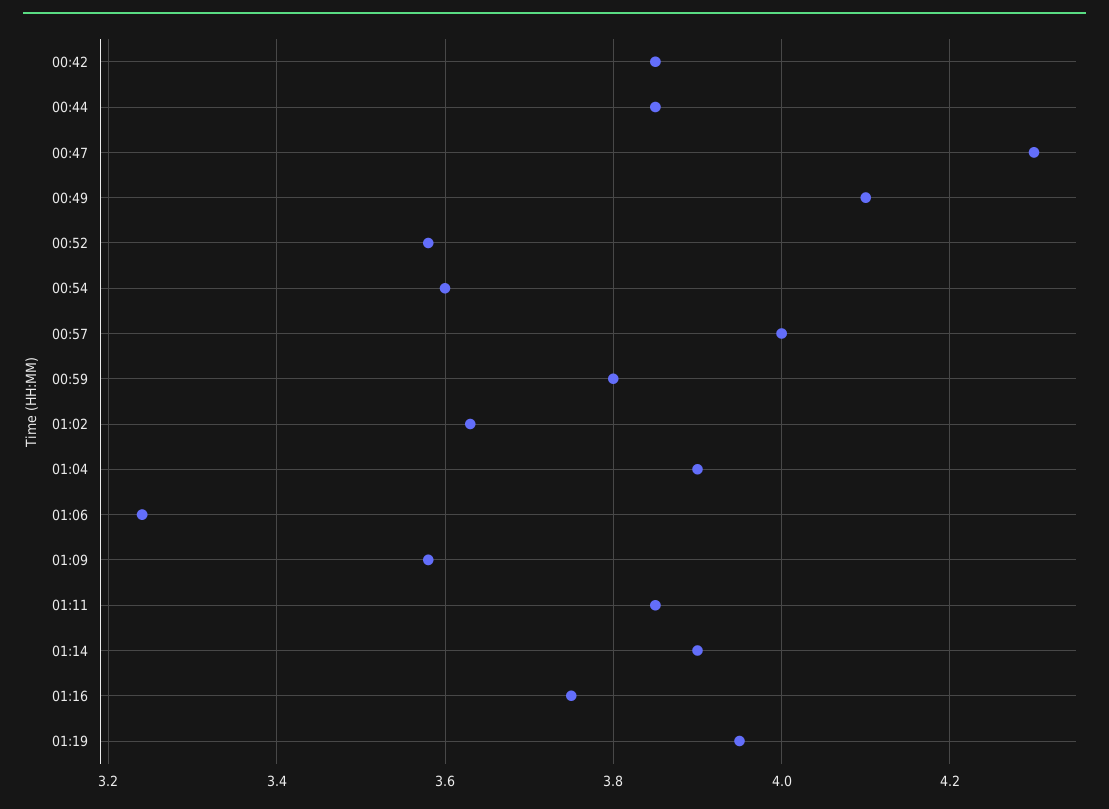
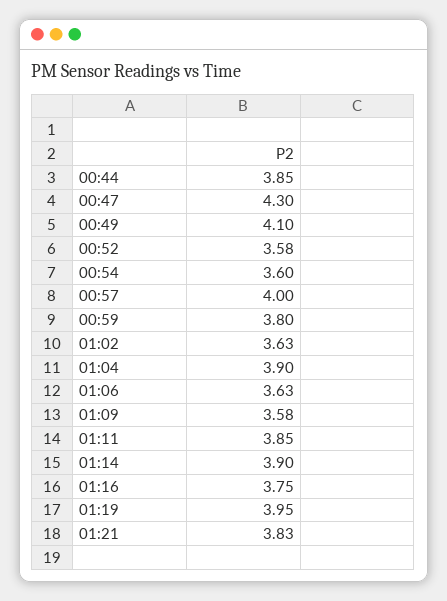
00:42: 3.85 -> none
01:06: 3.25 -> 3.63
01:21: none -> 3.83

